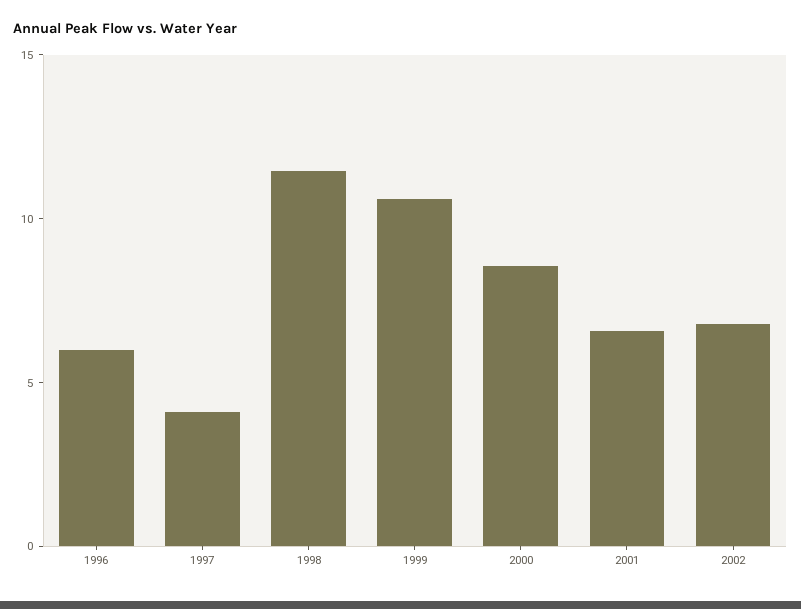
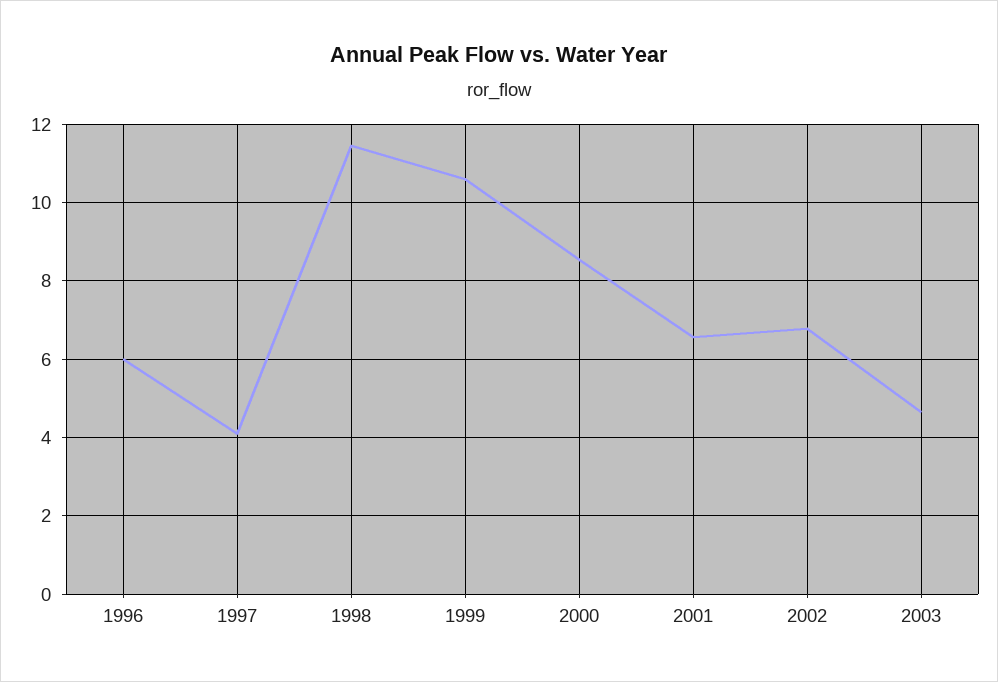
2003: none -> 4.6

